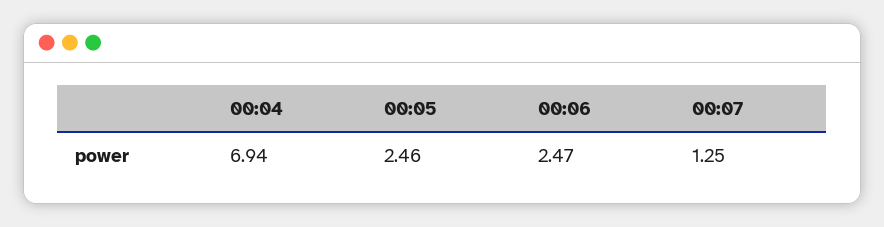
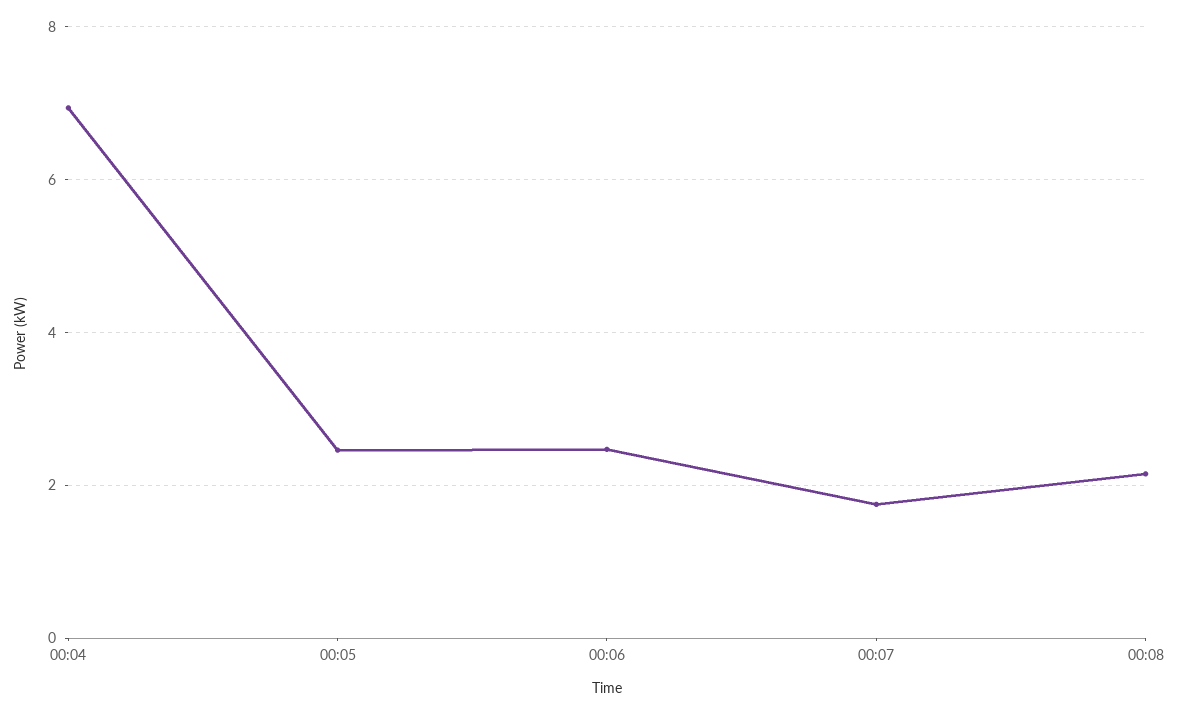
00:07: 1.25 -> 1.8
00:08: none -> 2.2

